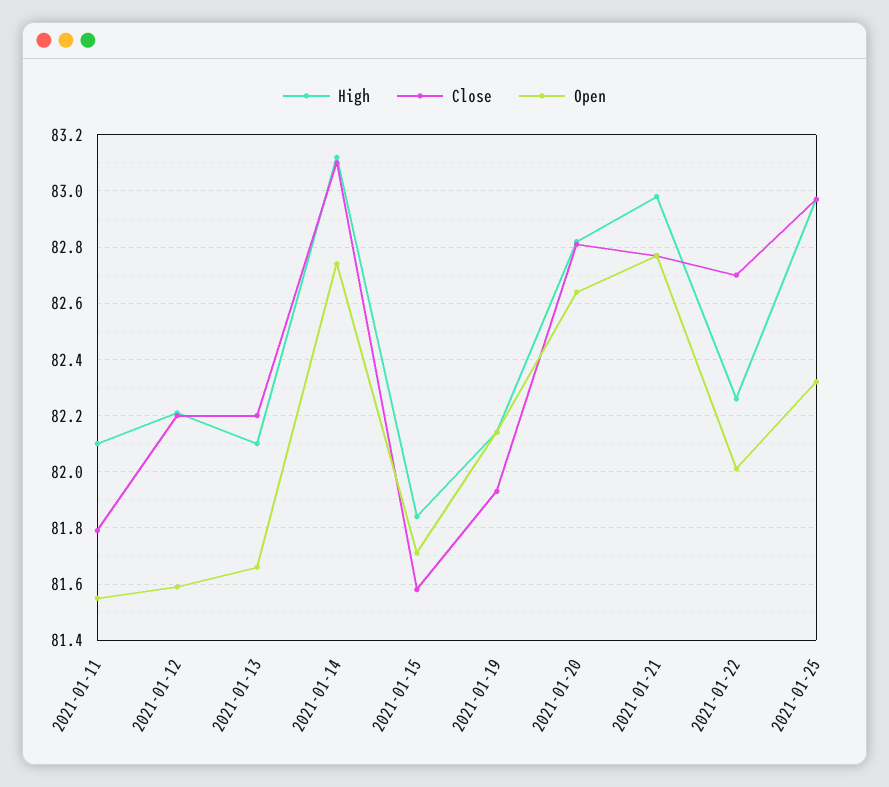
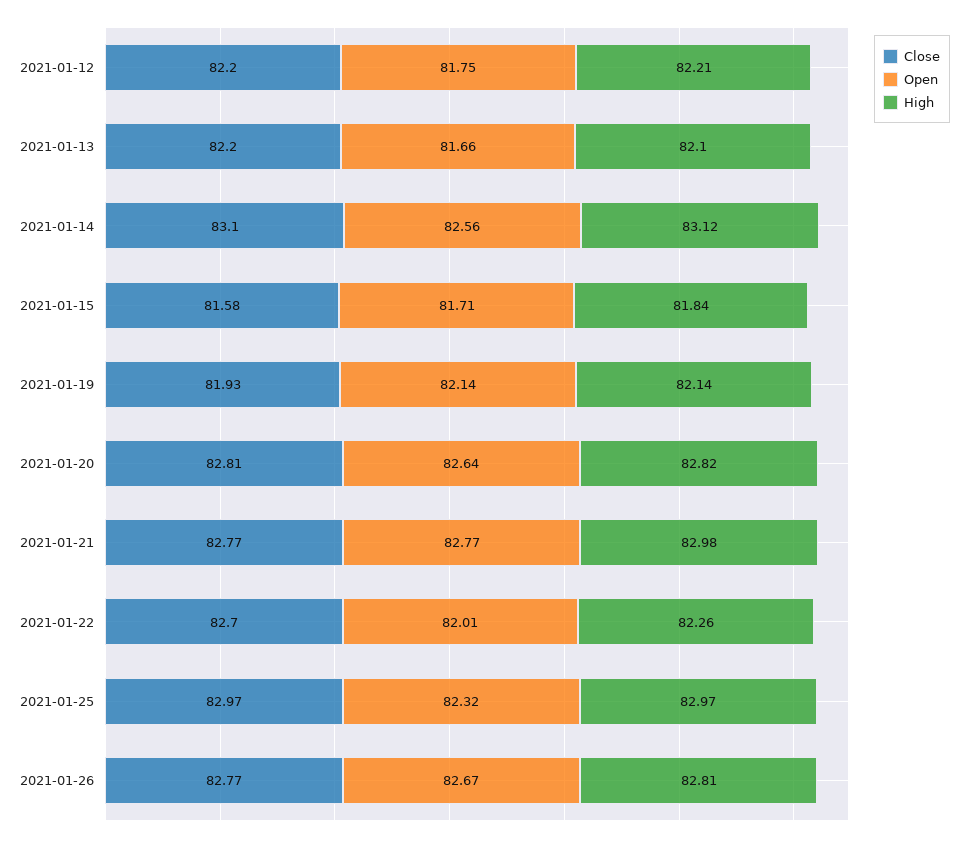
High, 2021-01-11: 82.1 -> none
Close, 2021-01-11: 81.8 -> none
Open, 2021-01-11: 81.55 -> none
Open, 2021-01-12: 81.6 -> 81.75
Open, 2021-01-14: 82.75 -> 82.56
Close, 2021-01-26: none -> 82.77
Open, 2021-01-26: none -> 82.67
High, 2021-01-26: none -> 82.81

